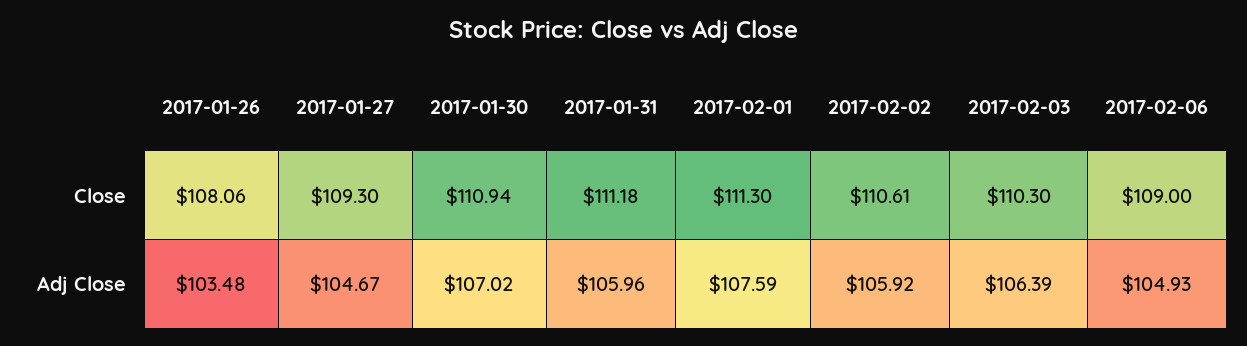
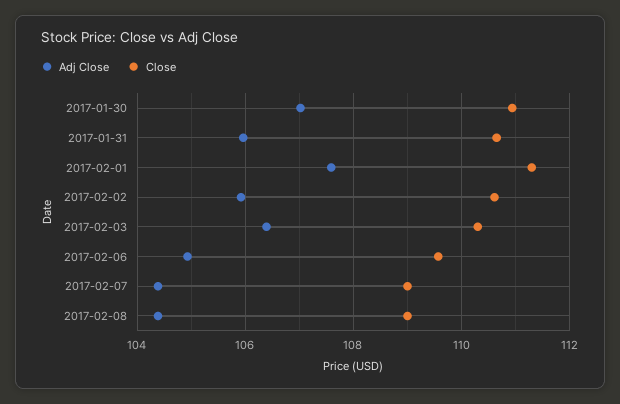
Close, 2017-01-26: 108.06 -> none
Close, 2017-01-27: 109.3 -> none
Close, 2017-01-31: 111.18 -> 110.6
Close, 2017-02-06: 109 -> 109.6
Adj Close, 2017-01-26: 103.48 -> none
Adj Close, 2017-01-27: 104.67 -> none
Adj Close, 2017-02-07: none -> 104.4
Close, 2017-02-07: none -> 109
Adj Close, 2017-02-08: none -> 104.4
Close, 2017-02-08: none -> 109

